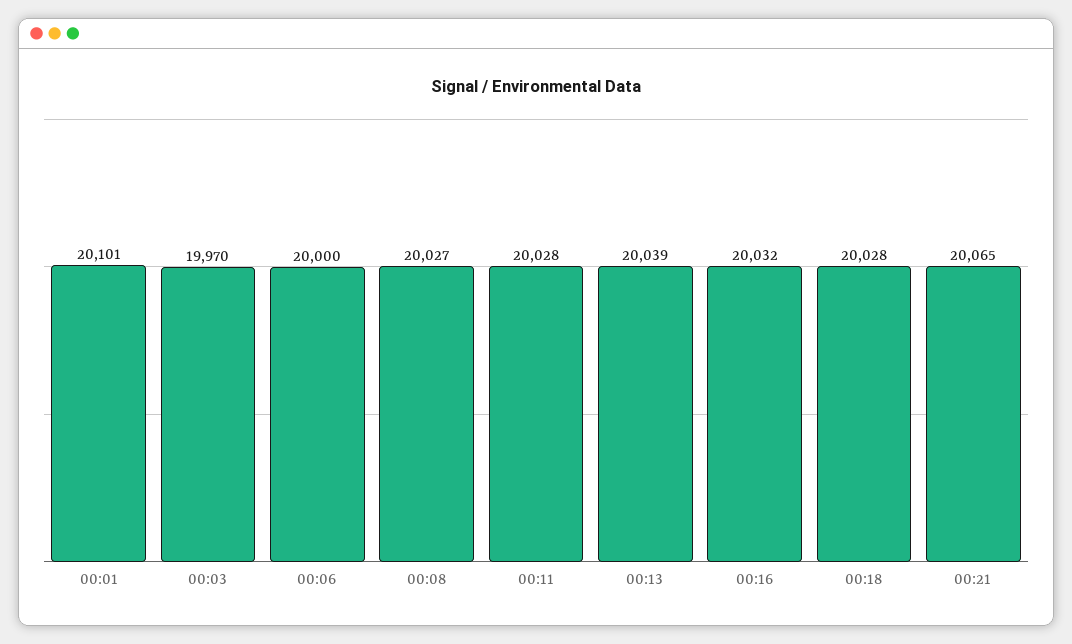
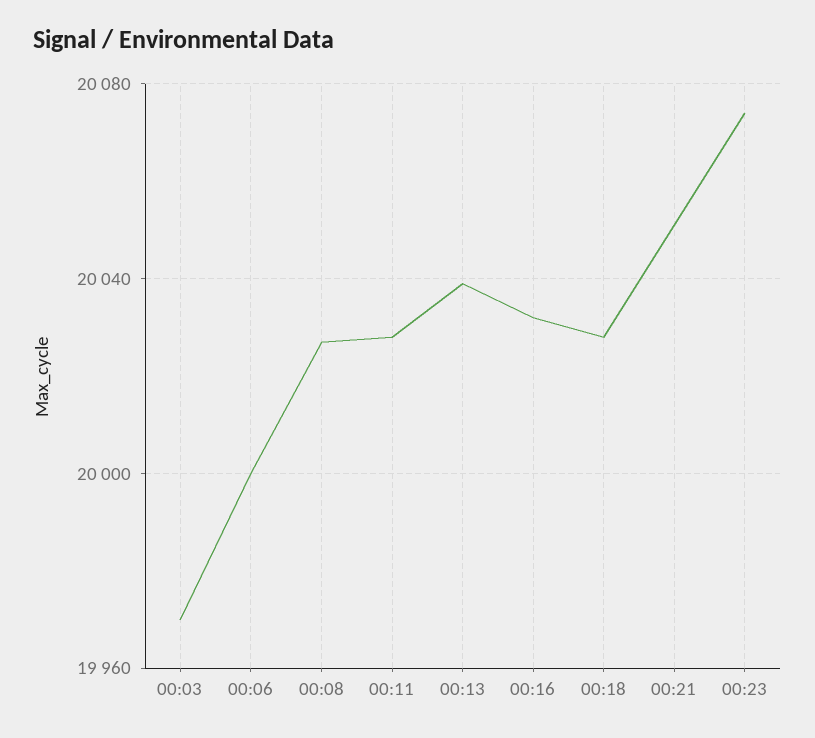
00:01: 20101 -> none
00:21: 20065 -> 20050
00:23: none -> 20075

